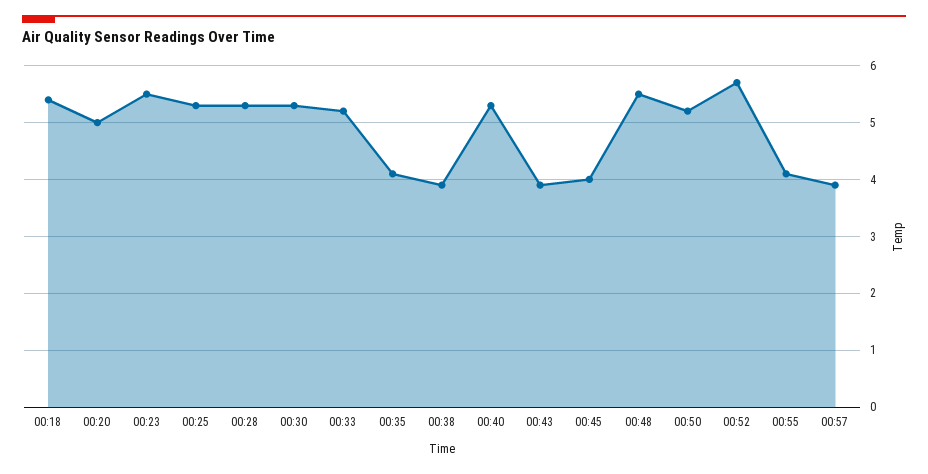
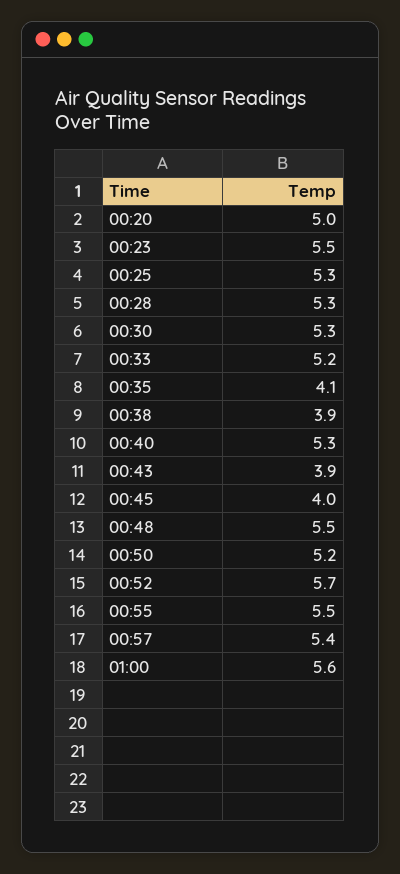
00:18: 5.5 -> none
00:55: 4 -> 5.5
00:57: 4 -> 5.4
01:00: none -> 5.6

